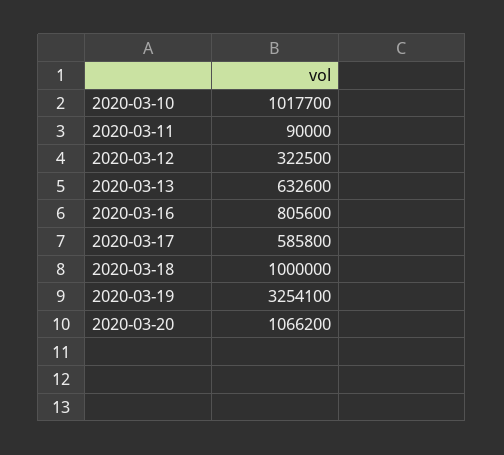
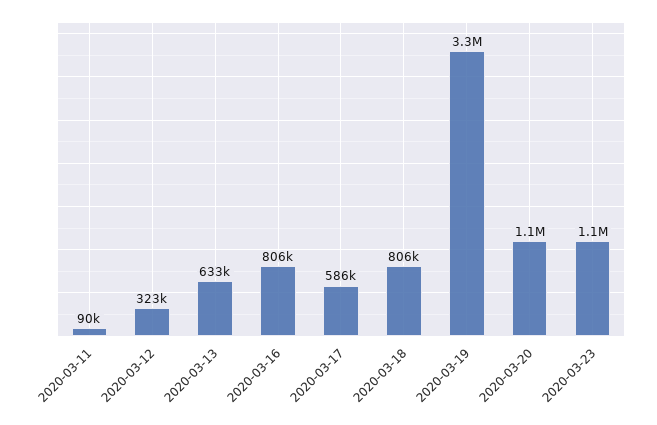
2020-03-10: 1017700 -> none
2020-03-18: 1000000 -> 806000
2020-03-23: none -> 1100000

